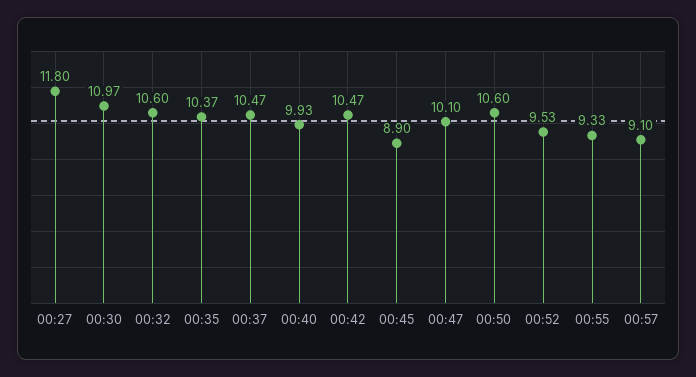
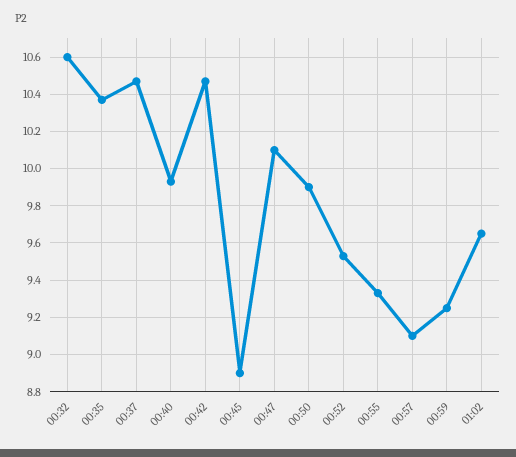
00:27: 11.8 -> none
00:30: 10.97 -> none
00:50: 10.6 -> 9.9
00:59: none -> 9.25
01:02: none -> 9.65

